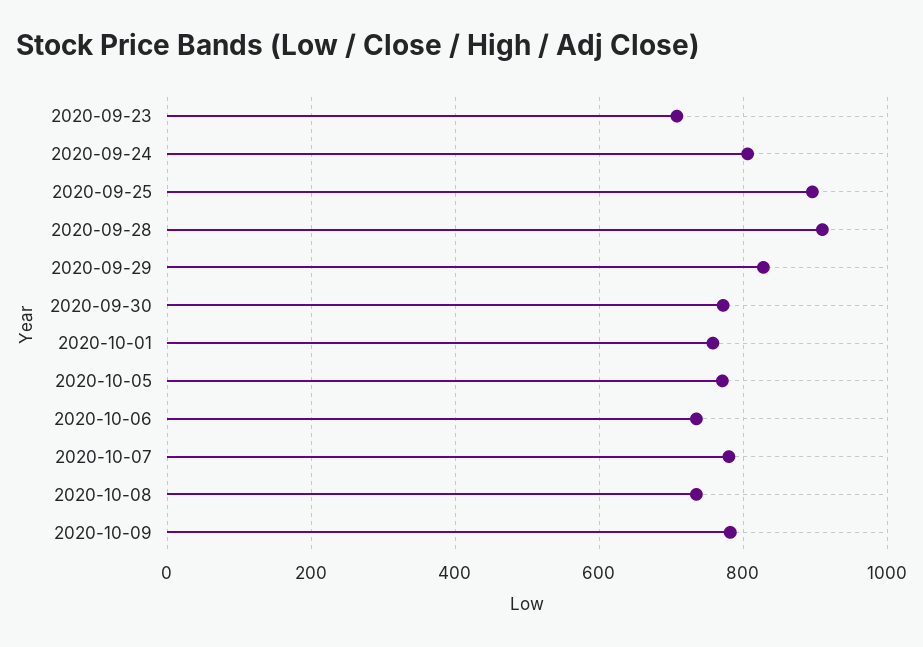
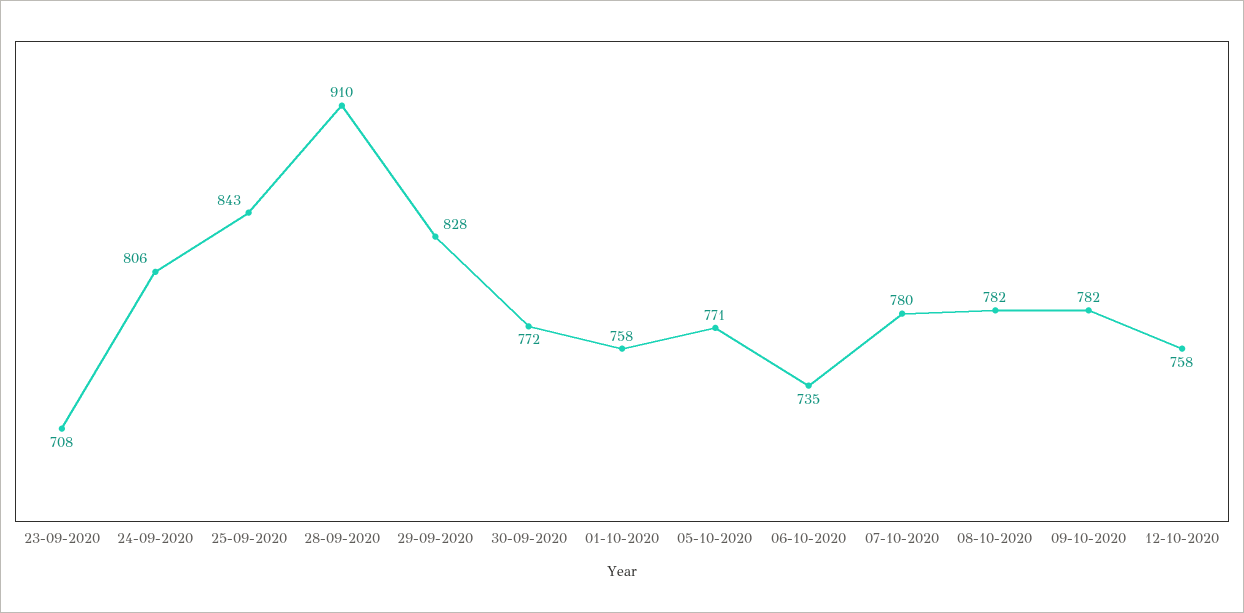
2020-09-25: 900 -> 843
2020-10-08: 740 -> 782
12-10-2020: none -> 758

